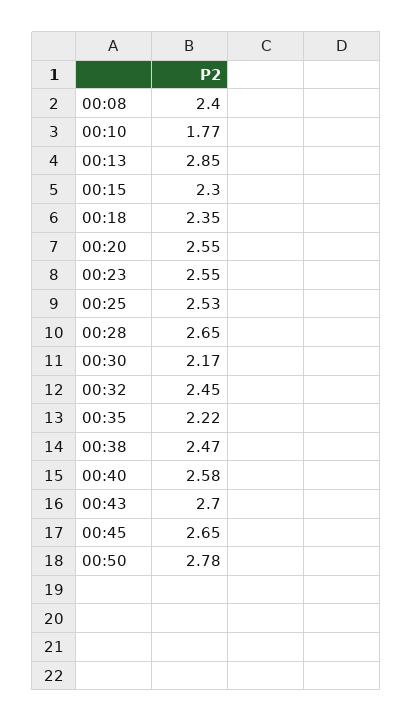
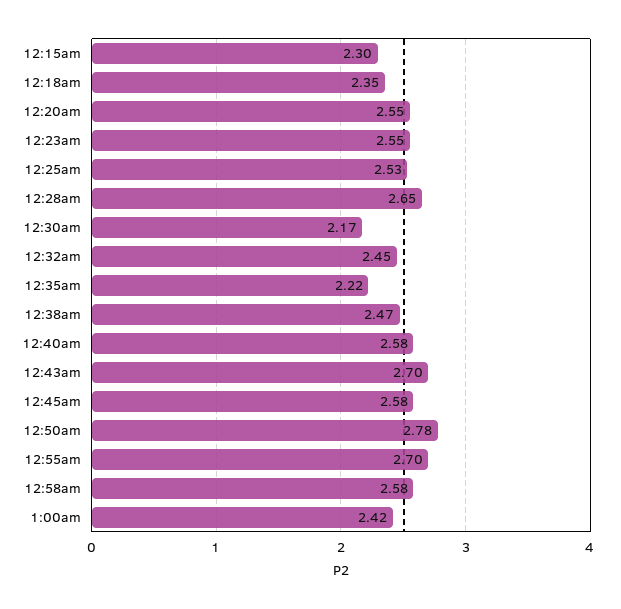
00:08: 2.4 -> none
00:10: 1.77 -> none
00:13: 2.85 -> none
00:45: 2.65 -> 2.58
12:55am: none -> 2.7
12:58am: none -> 2.58
1:00am: none -> 2.42

